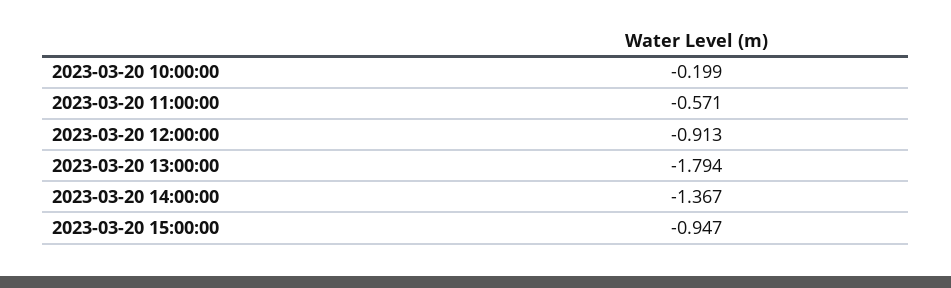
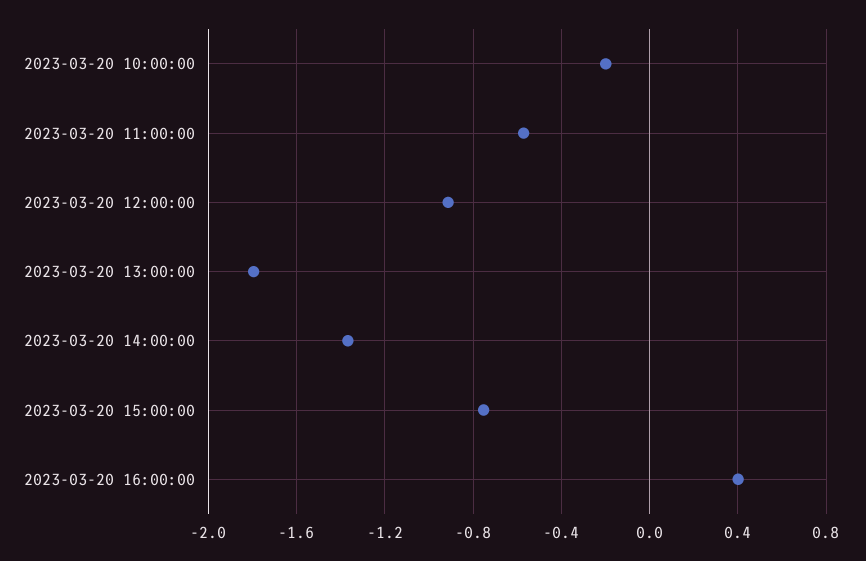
2023-03-20 15:00:00: -0.947 -> -0.75
2023-03-20 16:00:00: none -> 0.4

